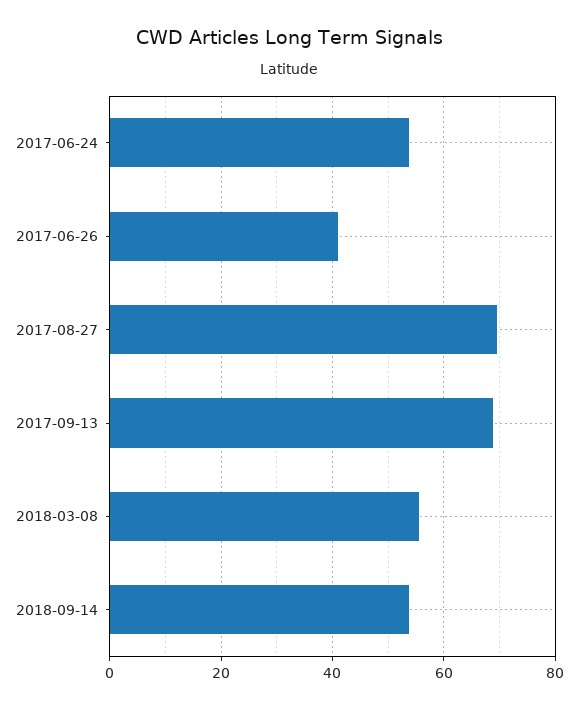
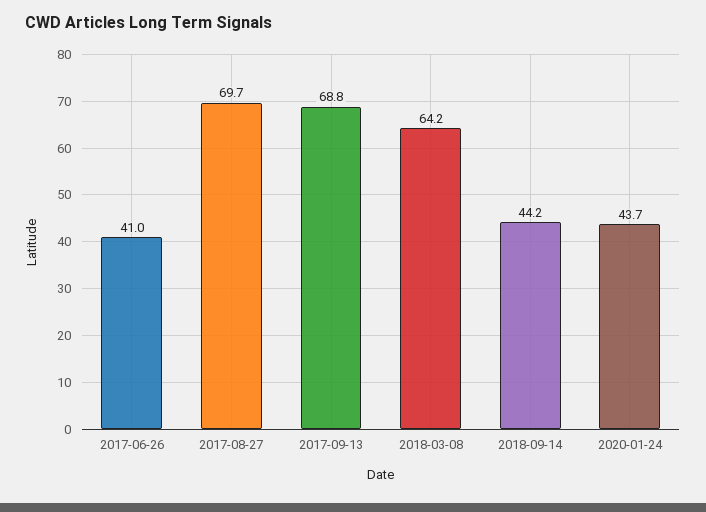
2017-06-24: 54 -> none
2018-03-08: 56 -> 64.2
2018-09-14: 54 -> 44.2
2020-01-24: none -> 43.7

